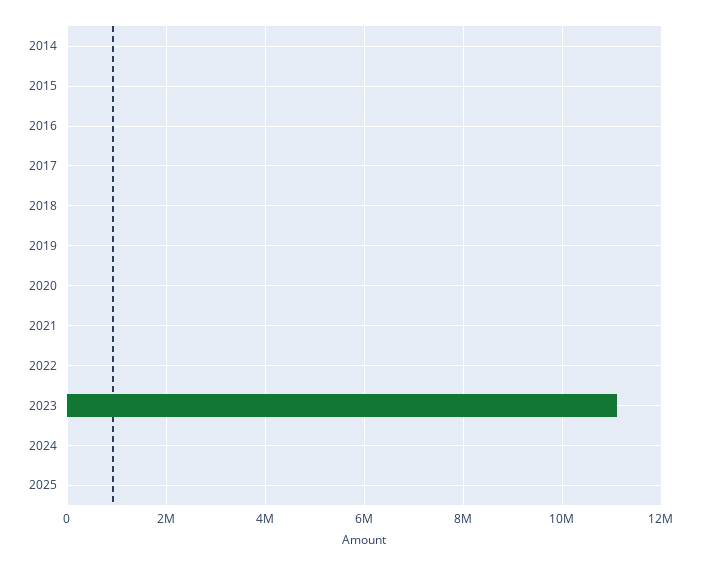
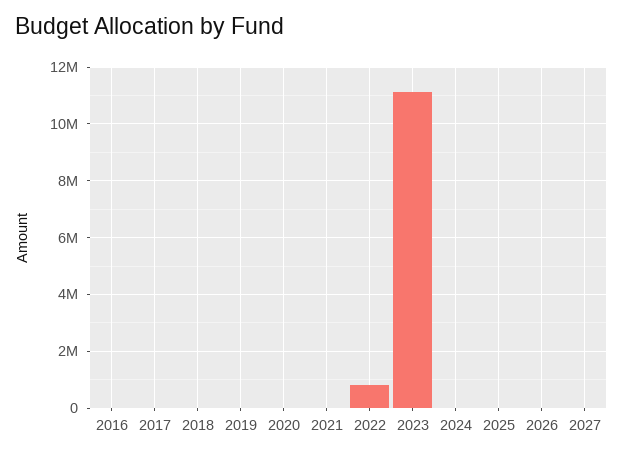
2014: 0 -> none
2015: 0 -> none
2022: 0 -> 750000
2026: none -> 0
2027: none -> 0

